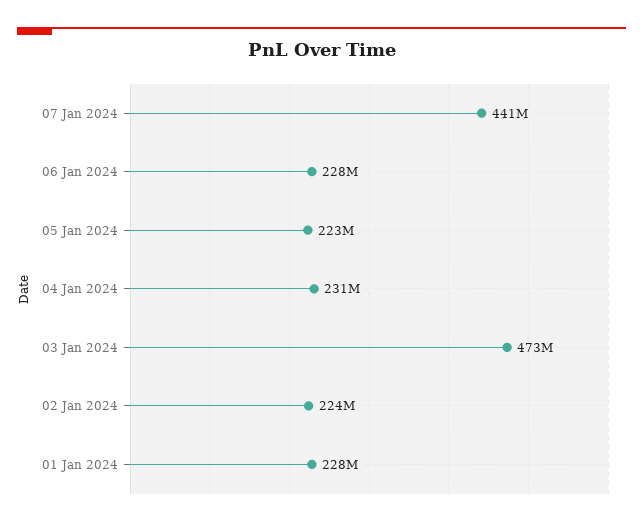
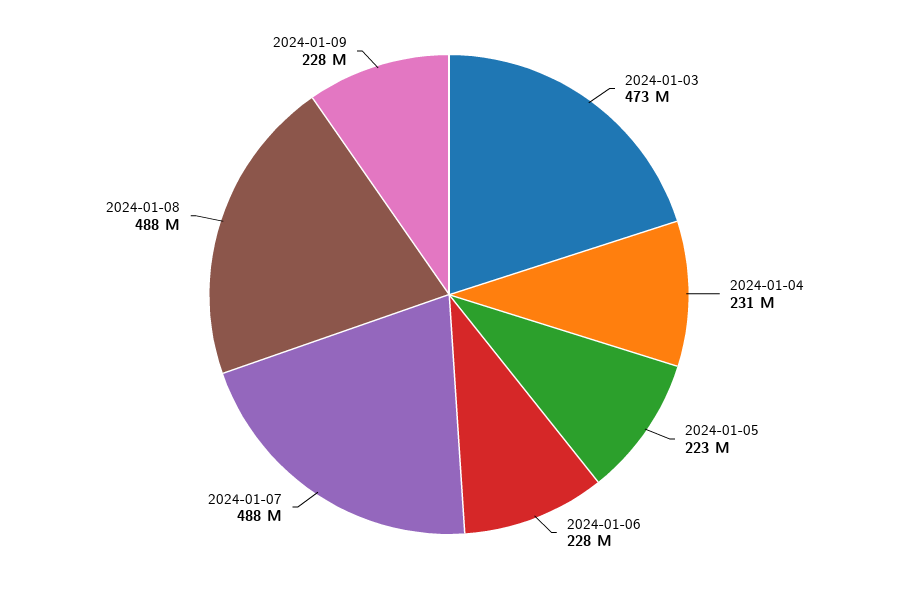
07 Jan 2024: 441000000 -> 488000000
02 Jan 2024: 224000000 -> none
01 Jan 2024: 228000000 -> none
2024-01-08: none -> 488000000
2024-01-09: none -> 228000000

